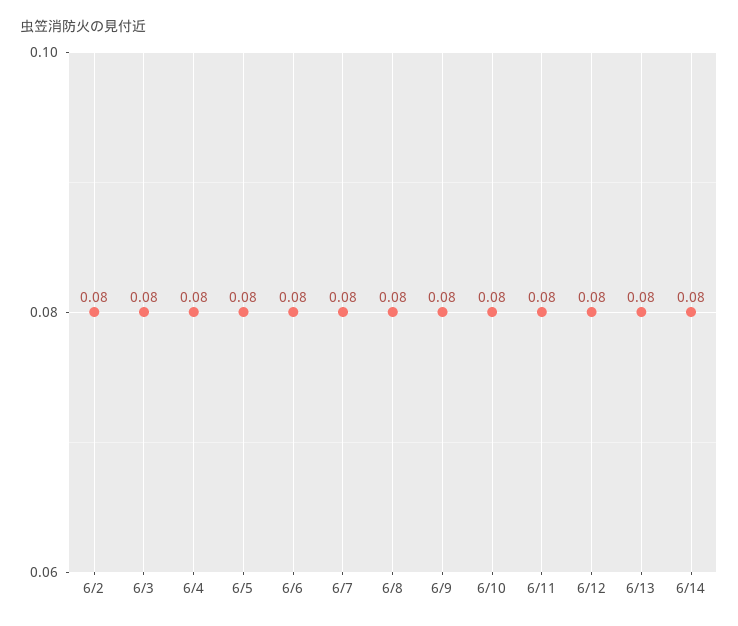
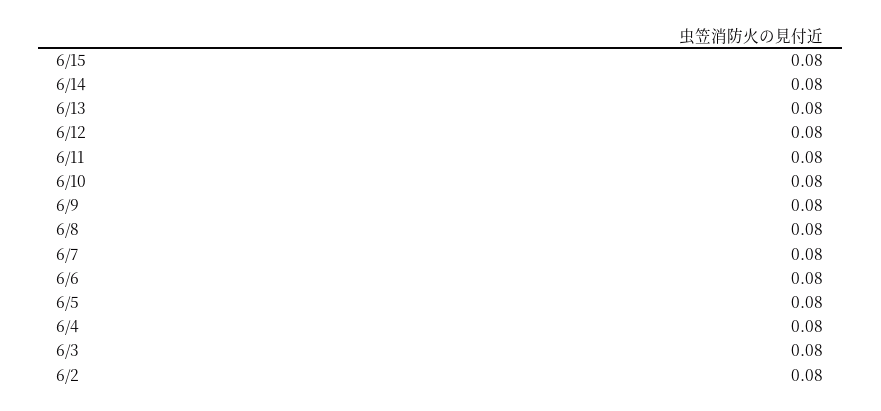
6/15: none -> 0.08

